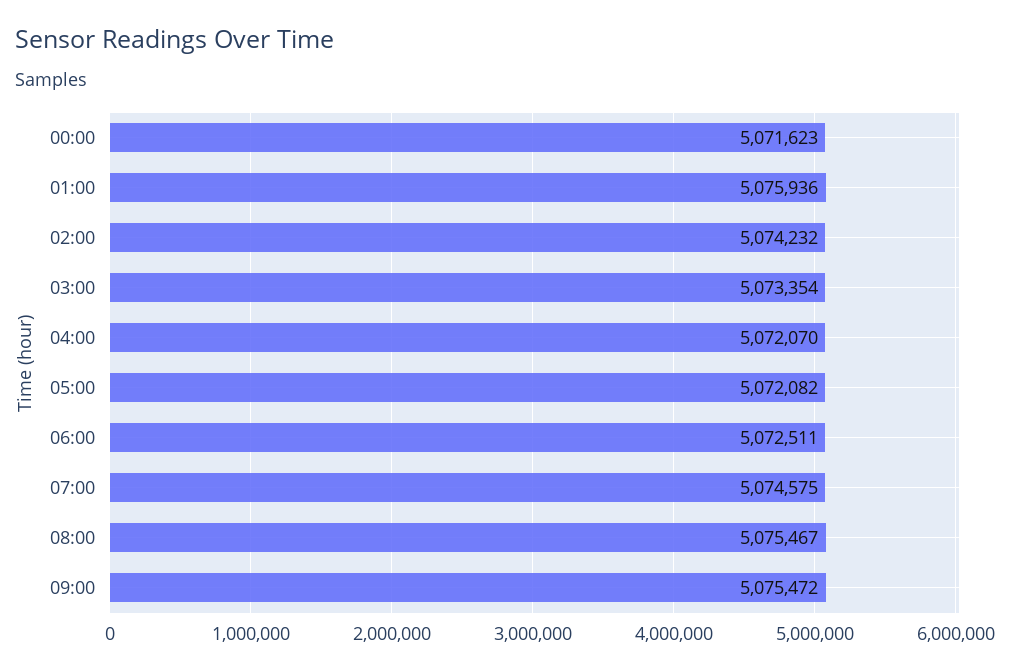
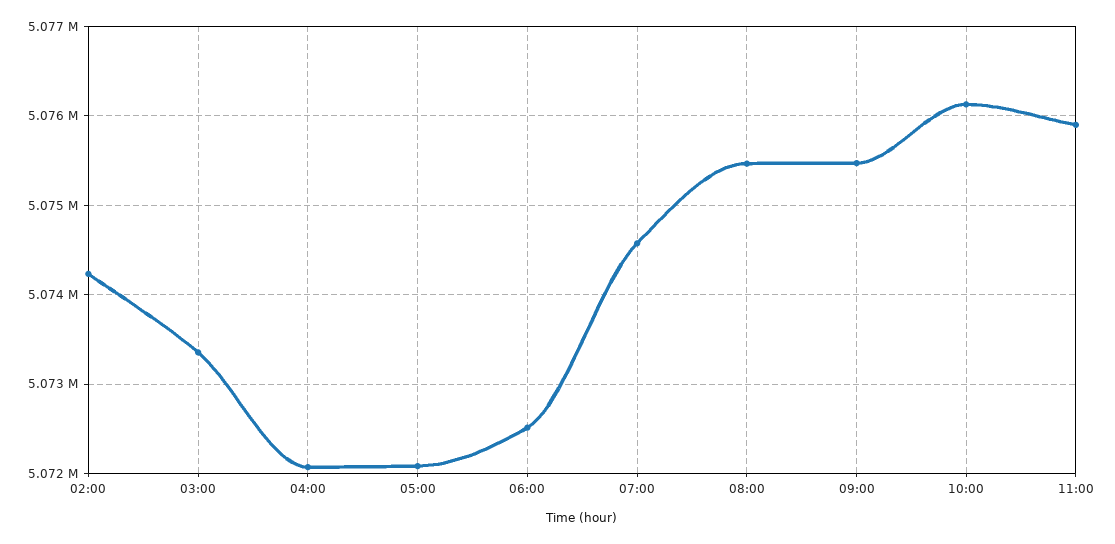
00:00: 5071623 -> none
01:00: 5075936 -> none
10:00: none -> 5076100
11:00: none -> 5075900

